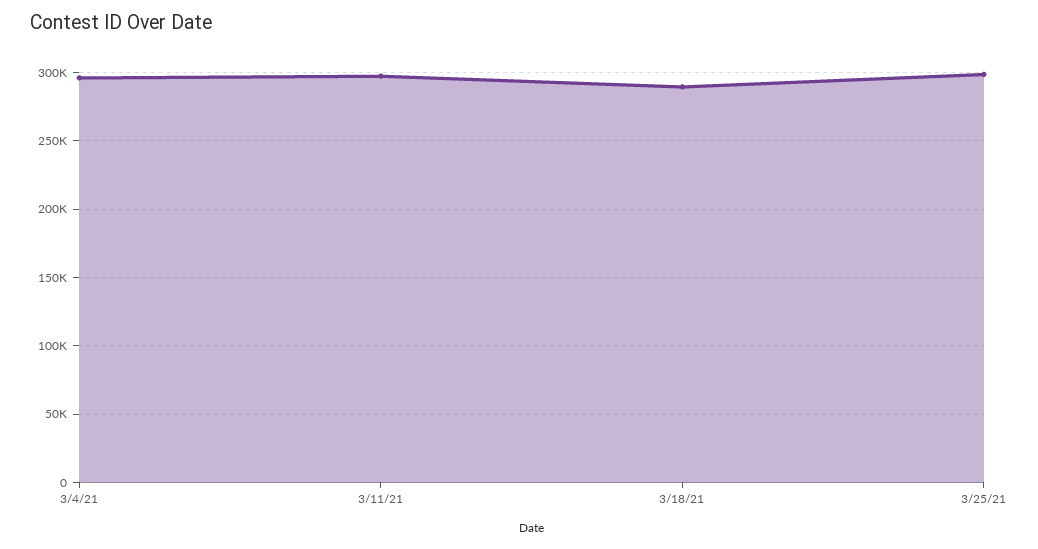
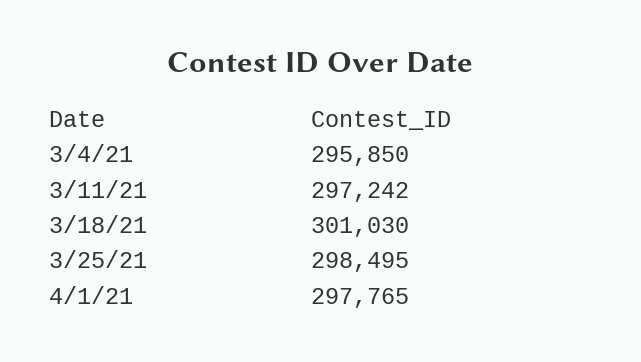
3/18/21: 290000 -> 301030
4/1/21: none -> 297765

